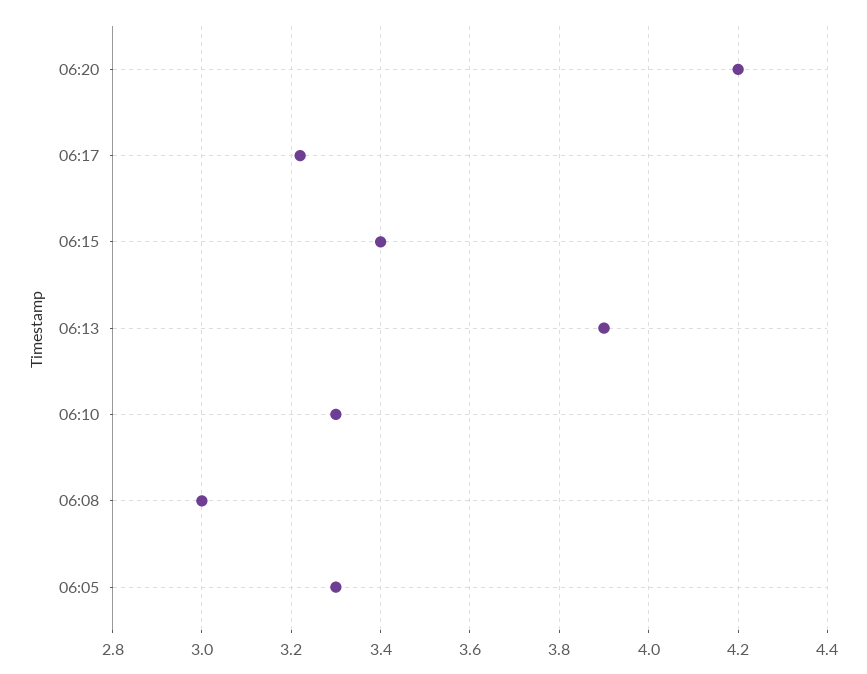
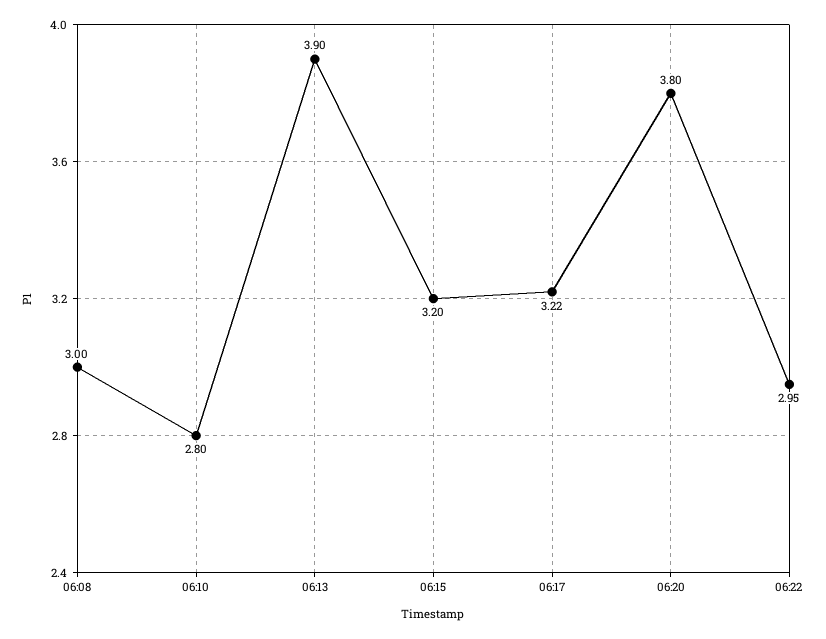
06:20: 4.2 -> 3.8
06:15: 3.4 -> 3.2
06:10: 3.3 -> 2.8
06:05: 3.3 -> none
06:22: none -> 2.95

